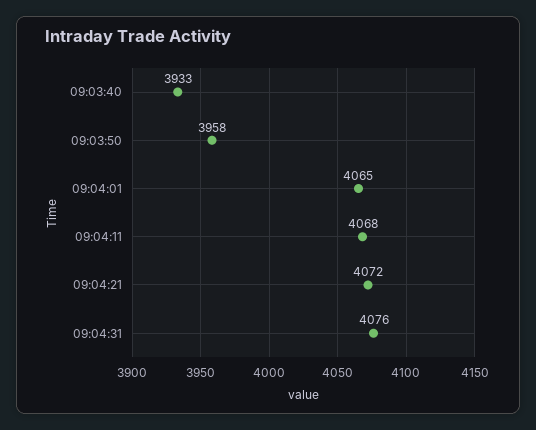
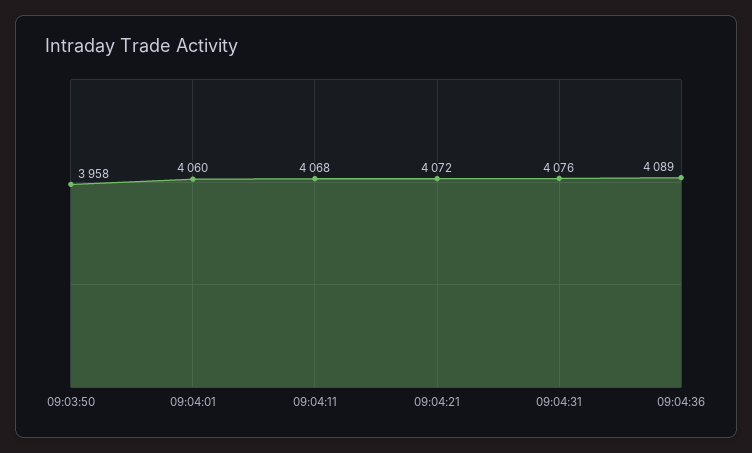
09:03:40: 3933 -> none
09:04:01: 4065 -> 4060
09:04:36: none -> 4089

